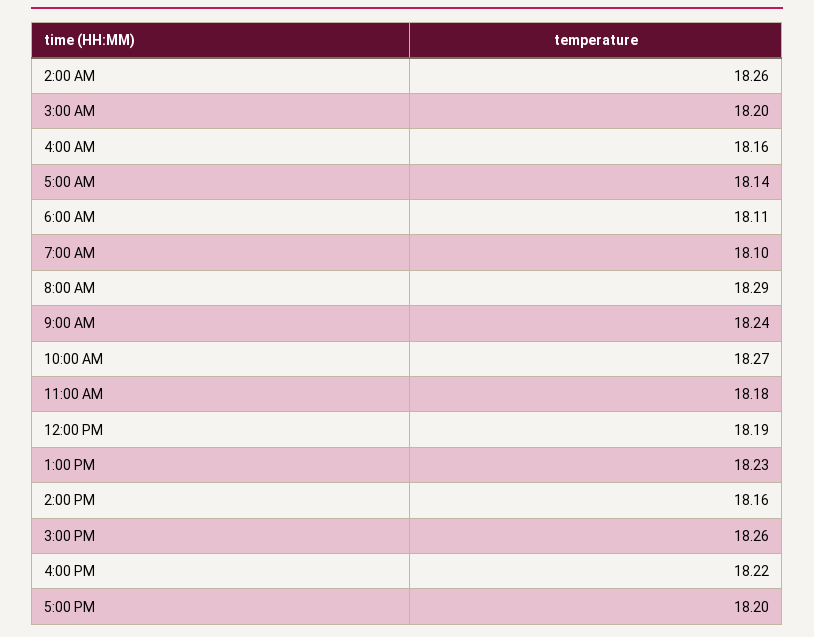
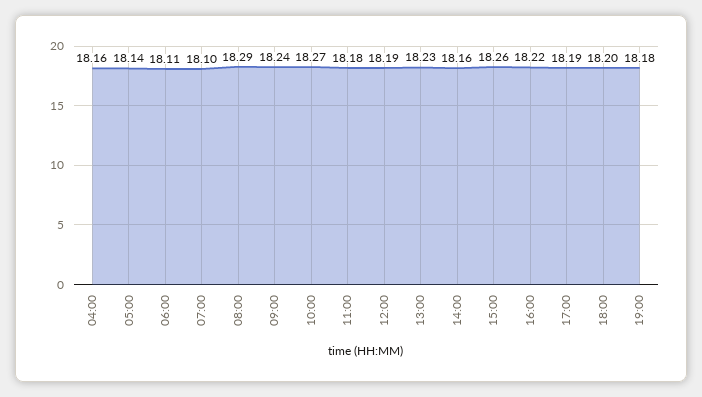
2:00 AM: 18.26 -> none
3:00 AM: 18.2 -> none
5:00 PM: 18.2 -> 18.19
18:00: none -> 18.2
19:00: none -> 18.18

